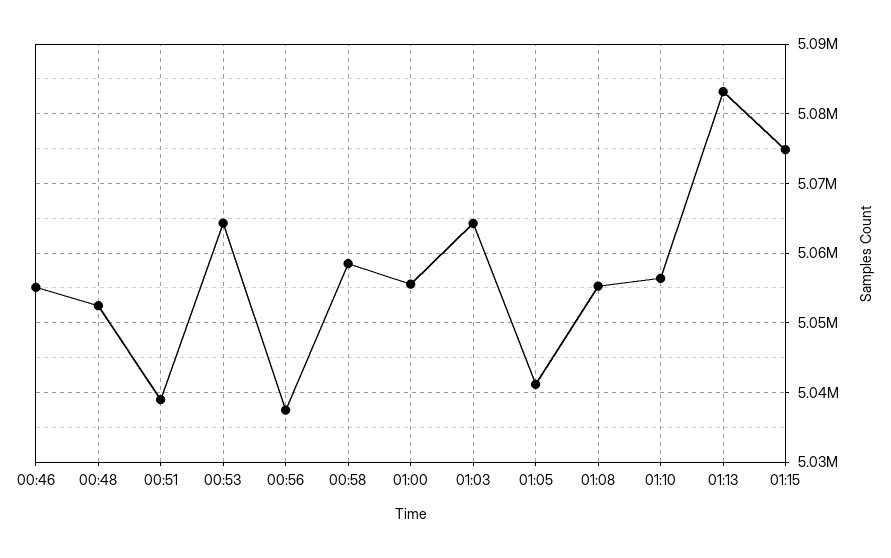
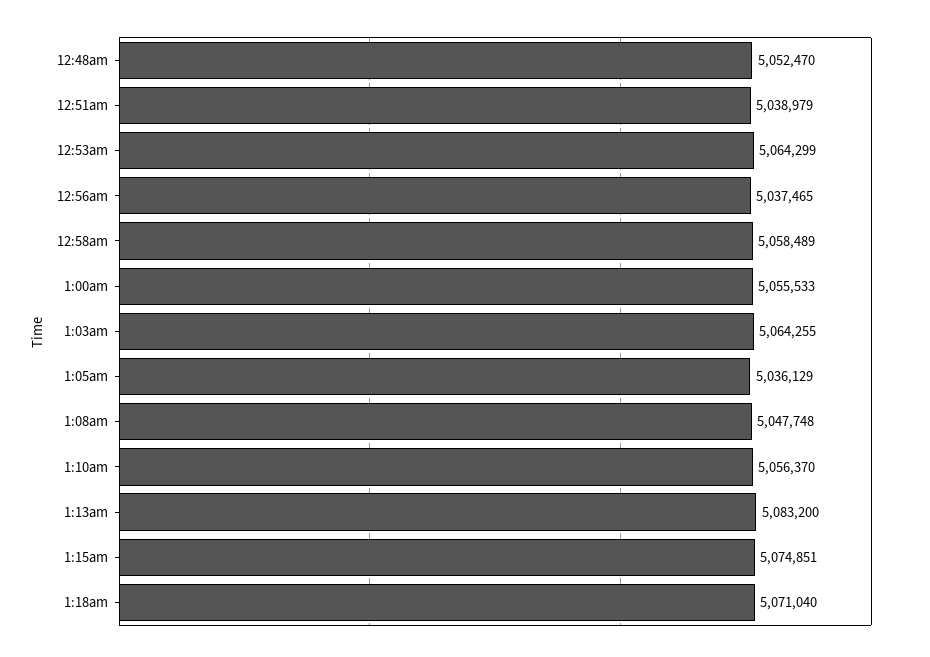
00:46: 5055000 -> none
01:05: 5041000 -> 5036129
01:08: 5055000 -> 5047748
1:18am: none -> 5071040

